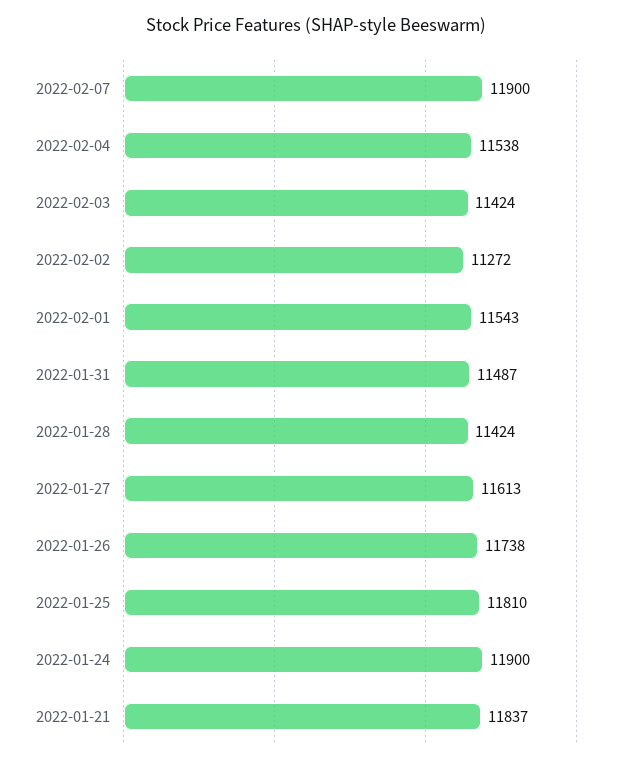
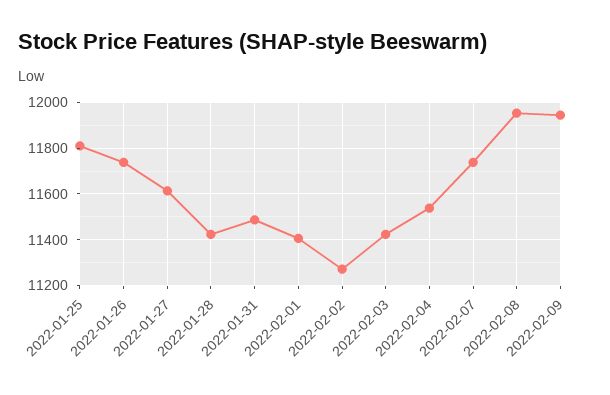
2022-02-07: 11900 -> 11750
2022-02-01: 11543 -> 11400
2022-01-24: 11900 -> none
2022-01-21: 11837 -> none
2022-02-08: none -> 11950
2022-02-09: none -> 11950

